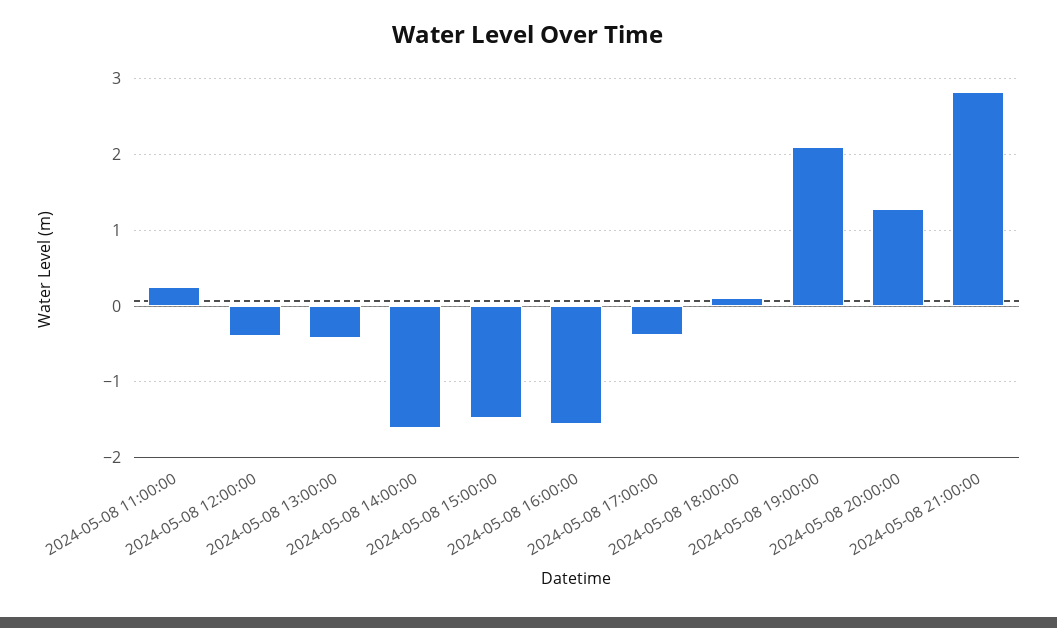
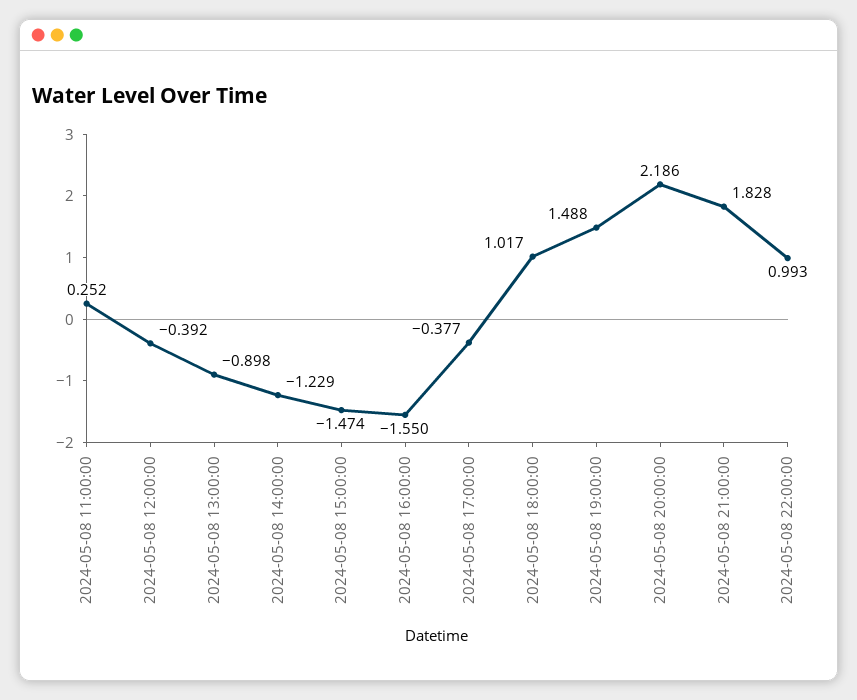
2024-05-08 13:00:00: -0.4 -> -0.898
2024-05-08 14:00:00: -1.6 -> -1.229
2024-05-08 18:00:00: 0.1 -> 1.017
2024-05-08 19:00:00: 2.1 -> 1.488
2024-05-08 20:00:00: 1.3 -> 2.186
2024-05-08 21:00:00: 2.8 -> 1.828
2024-05-08 22:00:00: none -> 0.993

